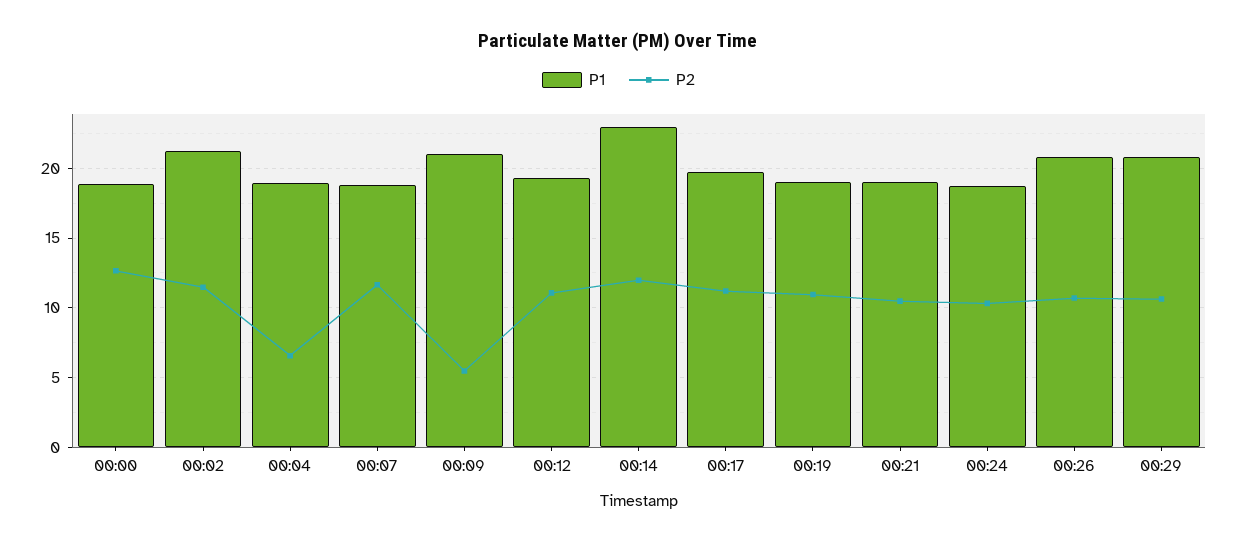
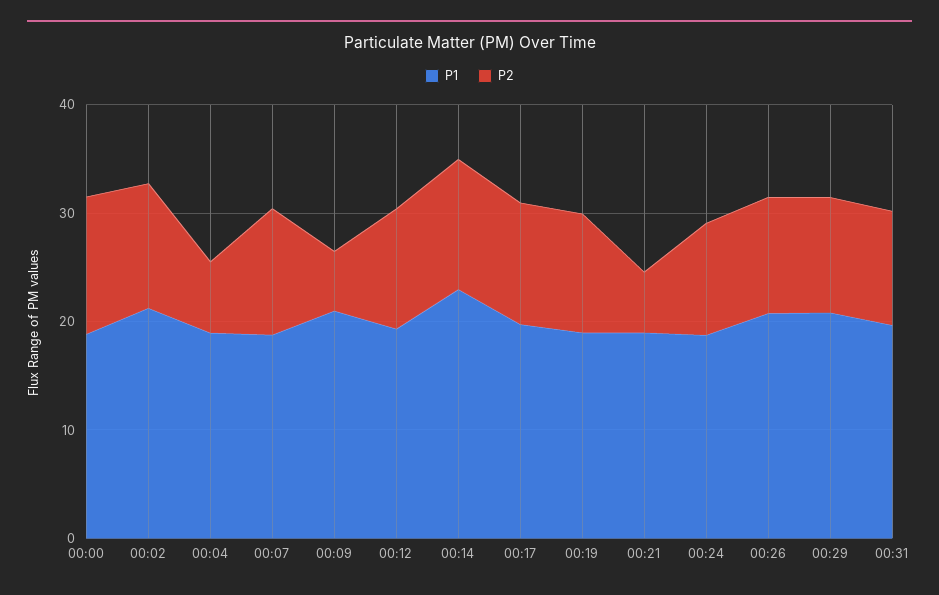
P2, 00:21: 10.5 -> 6
P1, 00:31: none -> 20
P2, 00:31: none -> 10

